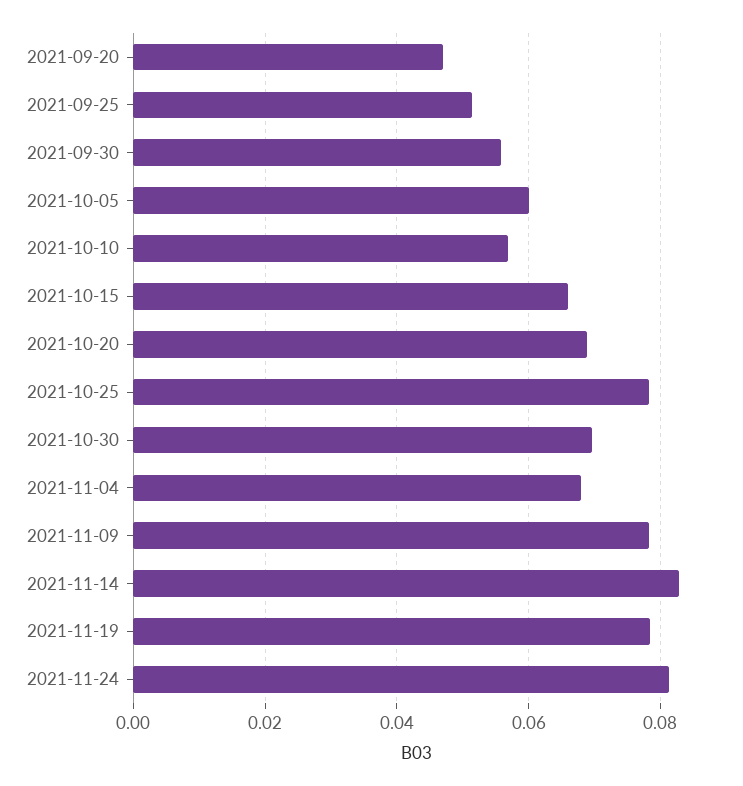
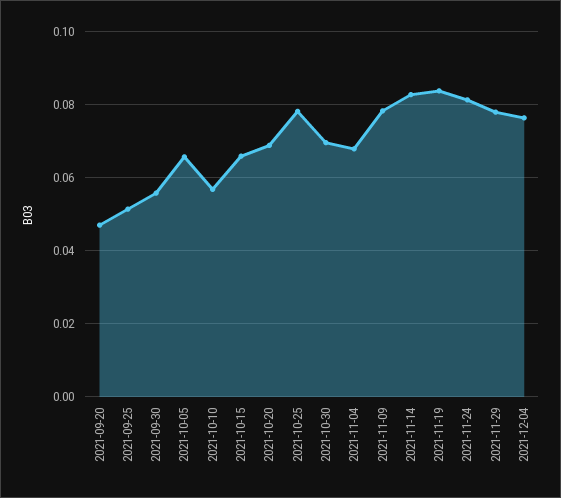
2021-10-05: 0.06 -> 0.066
2021-11-19: 0.078 -> 0.084
2021-11-29: none -> 0.078
2021-12-04: none -> 0.076

